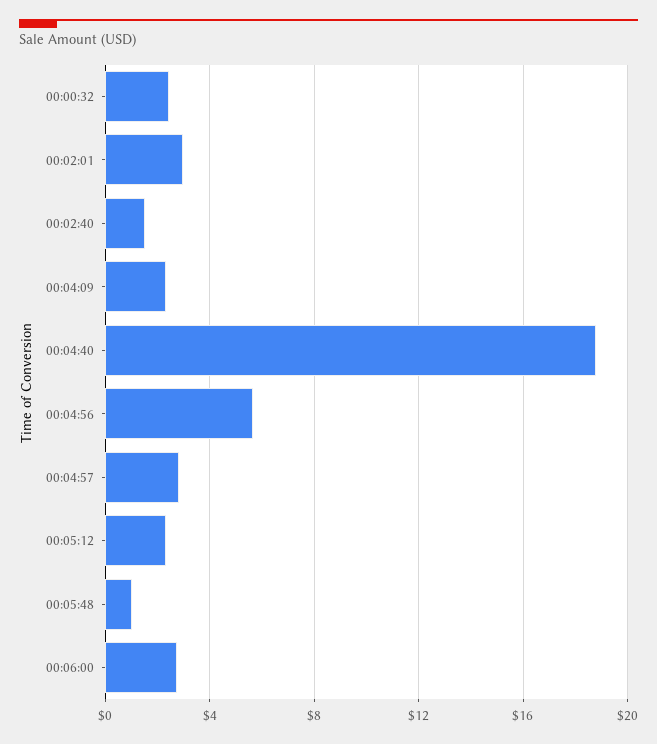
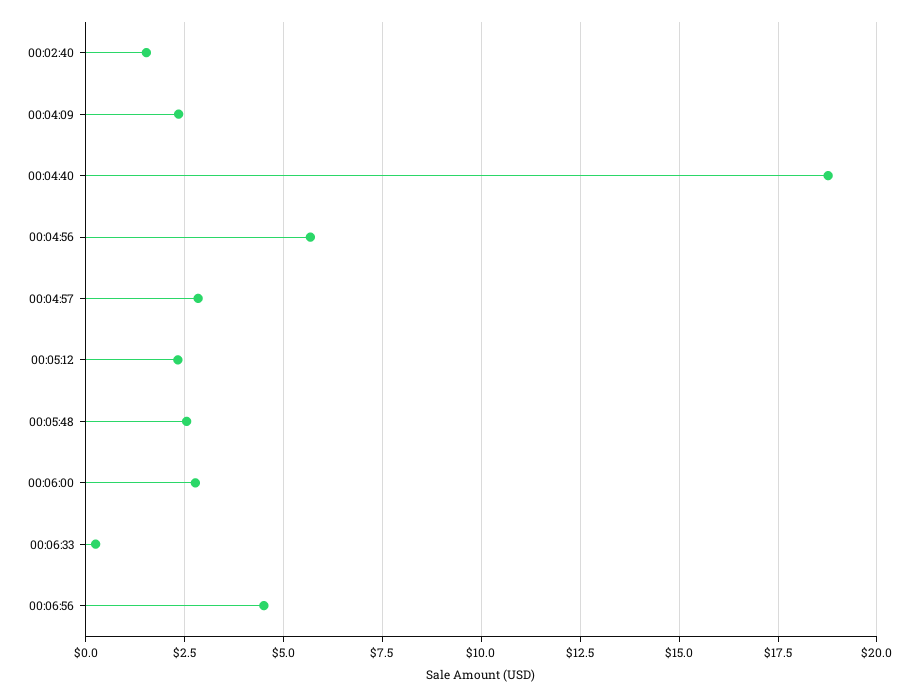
00:00:32: 2.5 -> none
00:02:01: 3 -> none
00:05:48: 1 -> 2.5
00:06:33: none -> 0.25
00:06:56: none -> 4.5

